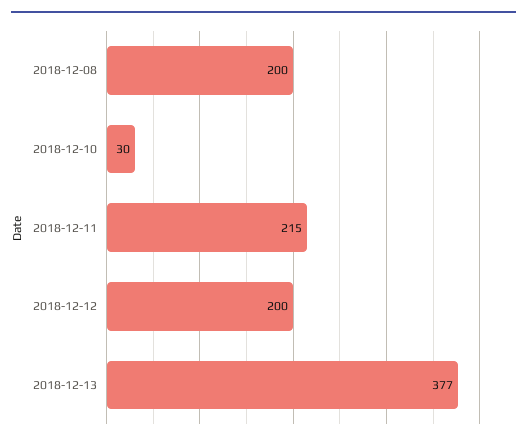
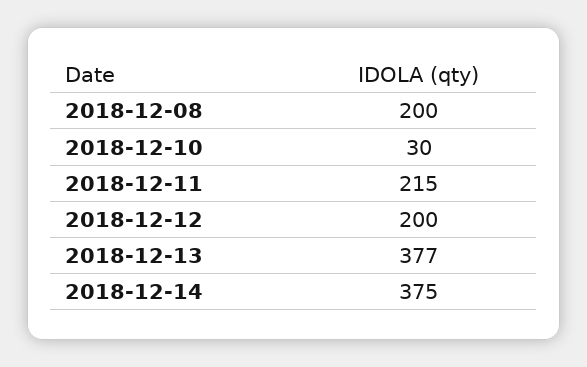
2018-12-14: none -> 375

